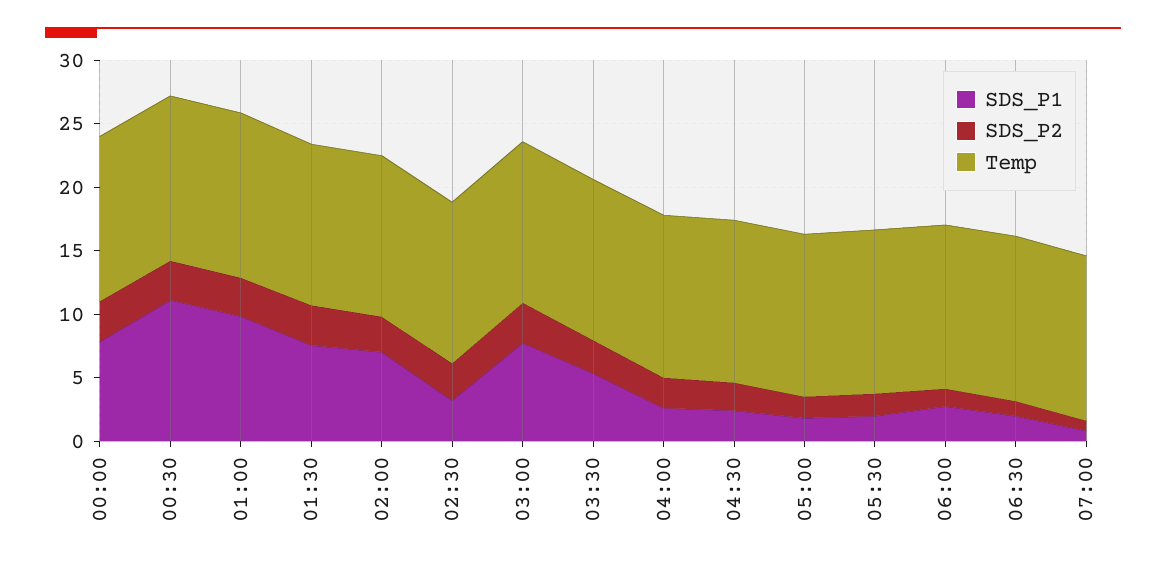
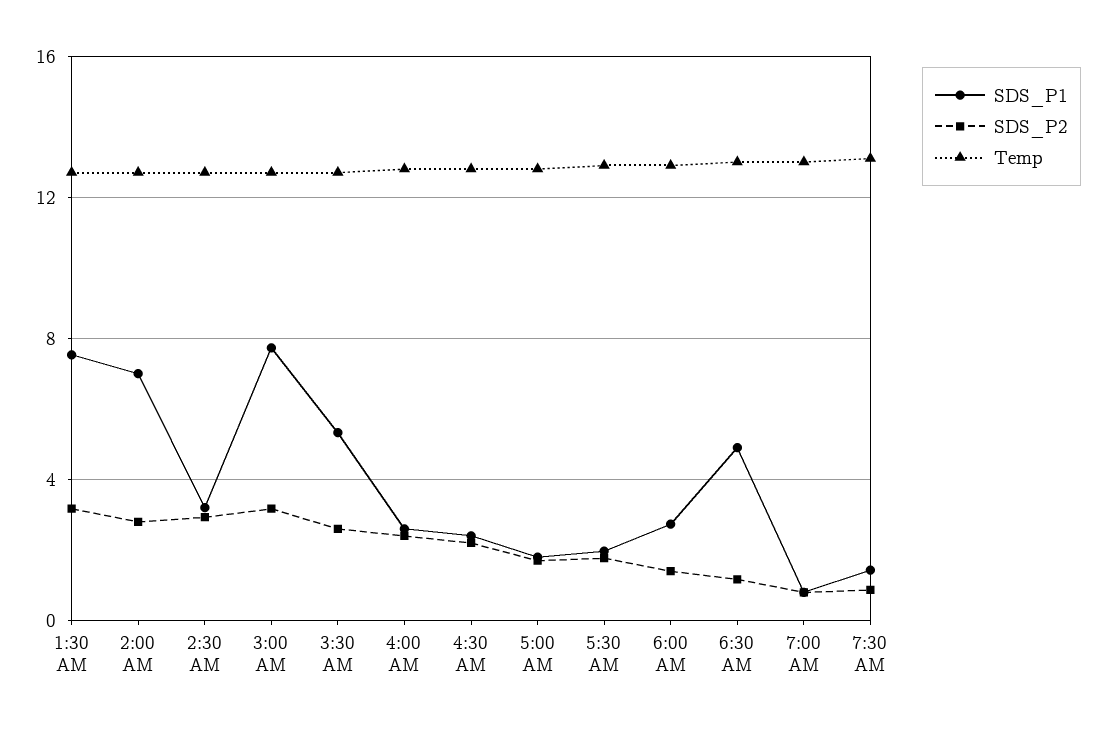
SDS_P1, 00:00: 8 -> none
SDS_P2, 00:00: 3 -> none
Temp, 00:00: 13 -> none
SDS_P1, 00:30: 11 -> none
SDS_P2, 00:30: 3 -> none
Temp, 00:30: 13 -> none
SDS_P1, 01:00: 10 -> none
SDS_P2, 01:00: 3 -> none
Temp, 01:00: 13 -> none
SDS_P1, 06:30: 2 -> 5
SDS_P1, 7:30 AM: none -> 1.5
SDS_P2, 7:30 AM: none -> 1
Temp, 7:30 AM: none -> 13

